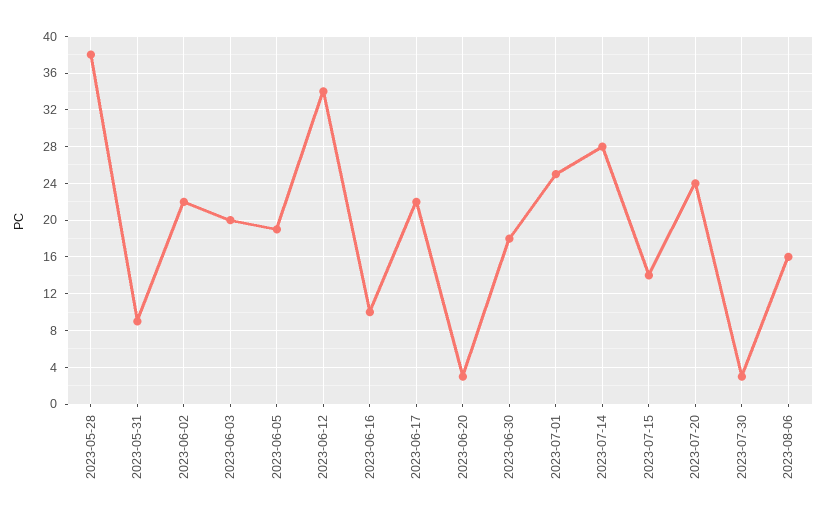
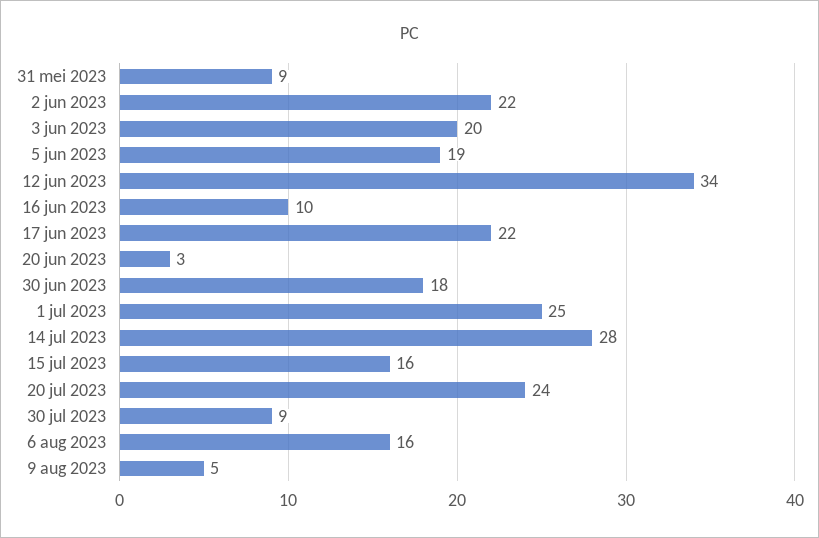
2023-05-28: 38 -> none
2023-07-15: 14 -> 16
2023-07-30: 3 -> 9
9 aug 2023: none -> 5

